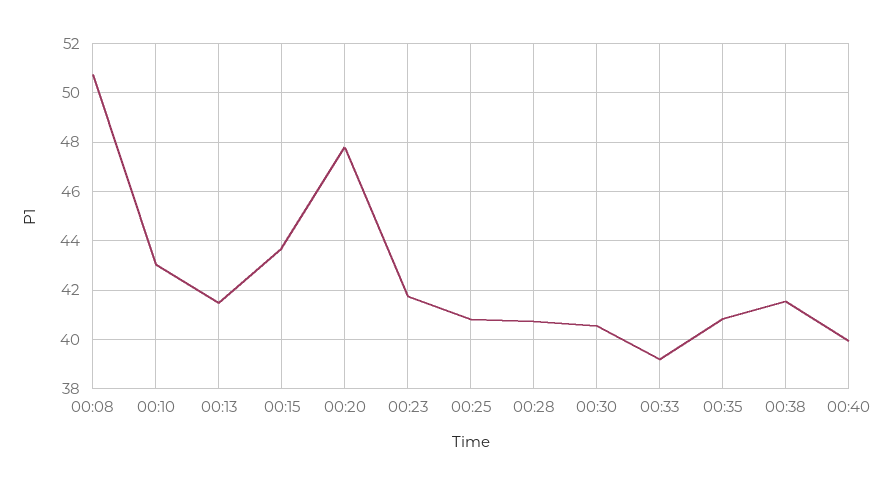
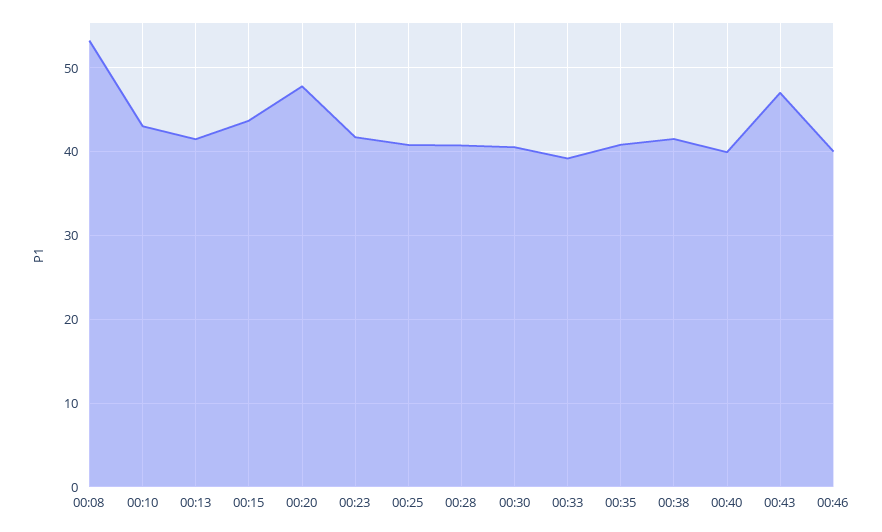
00:08: 50.75 -> 53
00:43: none -> 47
00:46: none -> 40

